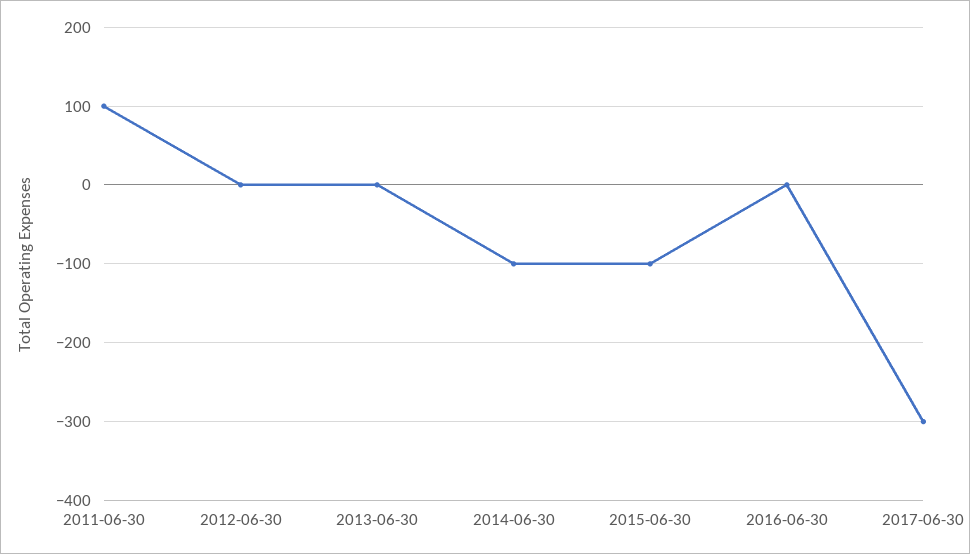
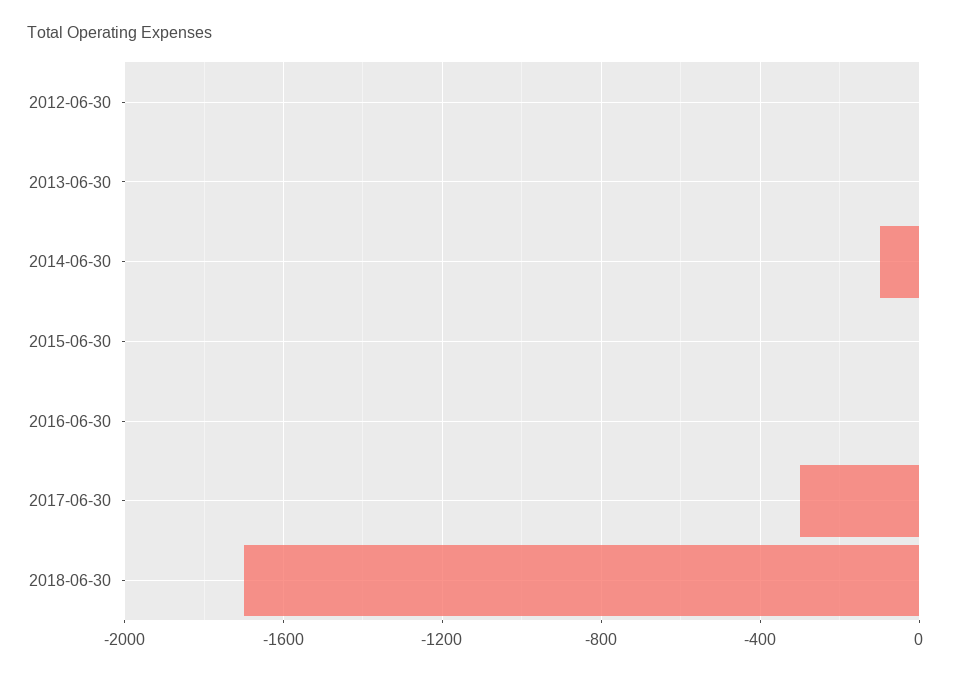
2011-06-30: 100 -> none
2015-06-30: -100 -> 0
2018-06-30: none -> -1700

